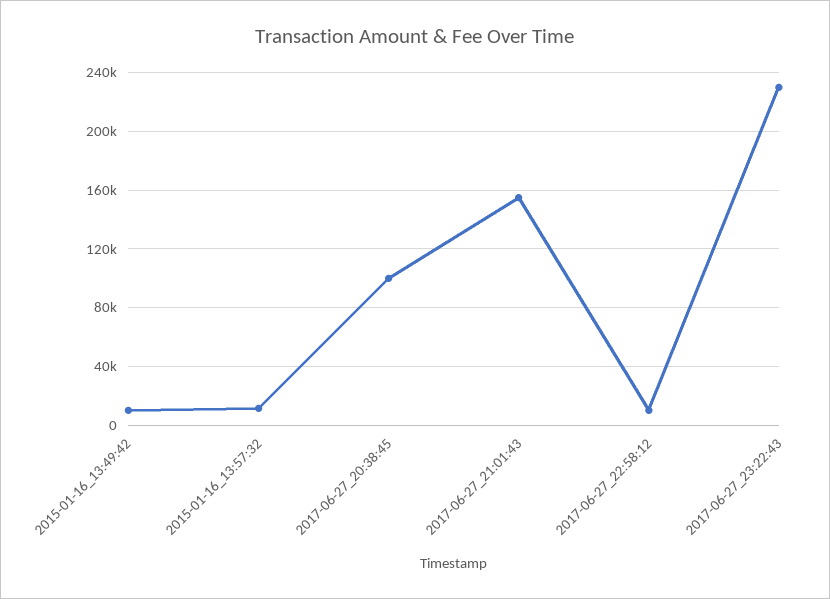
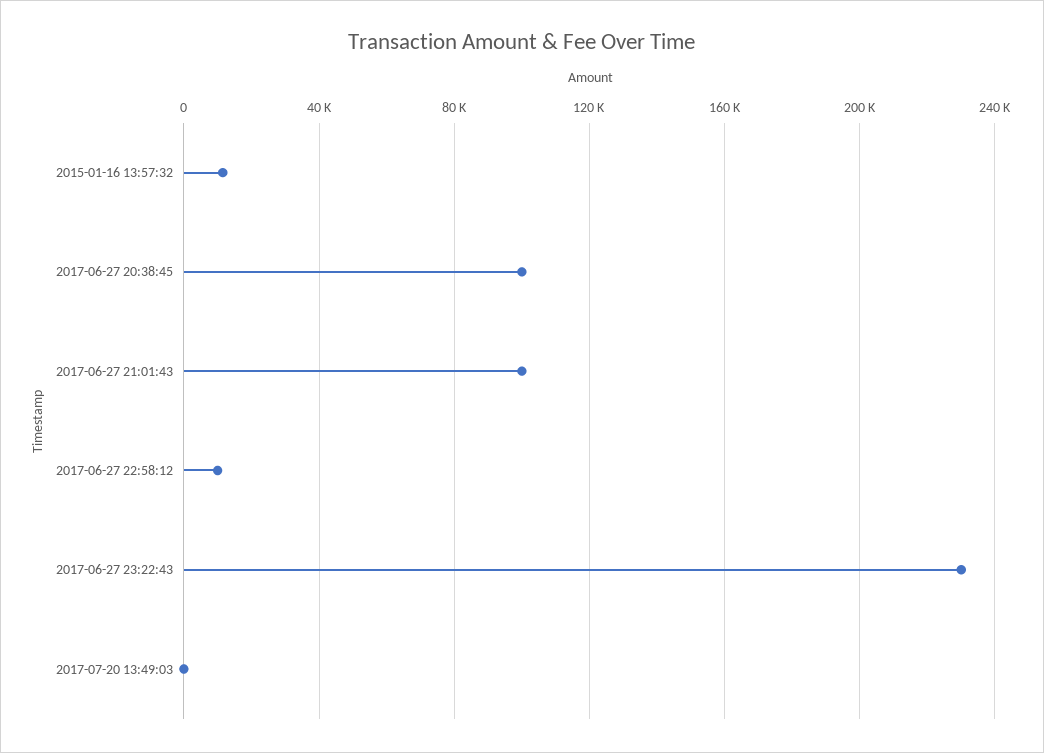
2015-01-16_13:49:42: 10000 -> none
2017-06-27_21:01:43: 155000 -> 100000
2017-07-20 13:49:03: none -> 0

